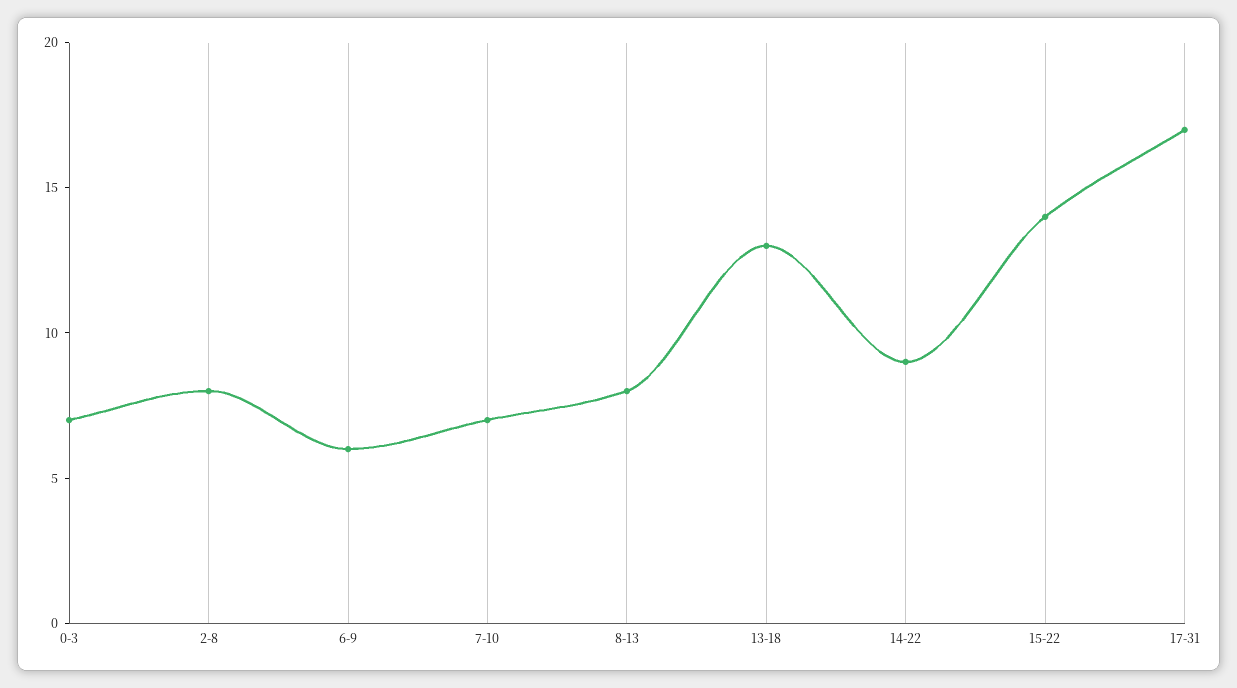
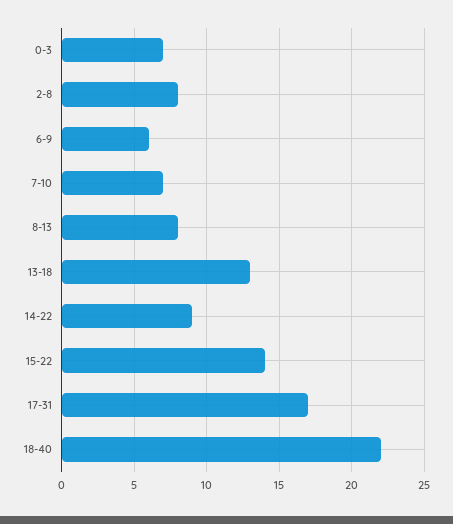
18-40: none -> 22

